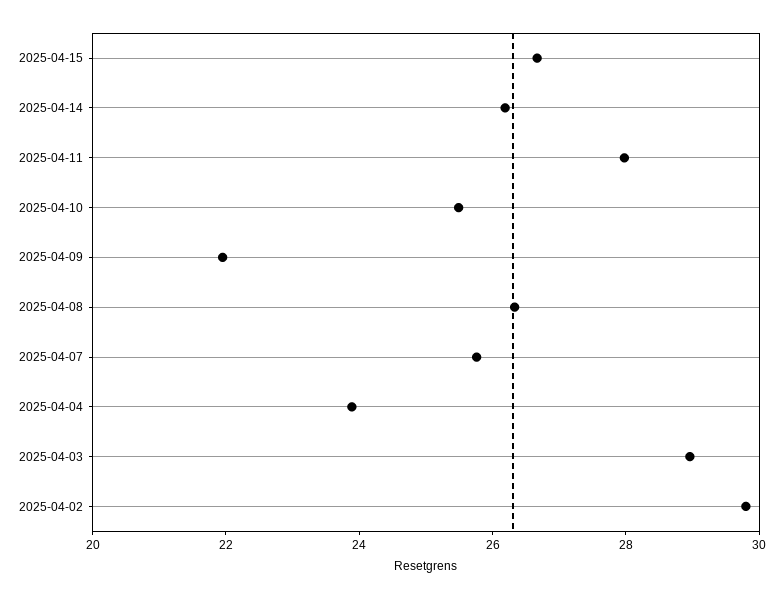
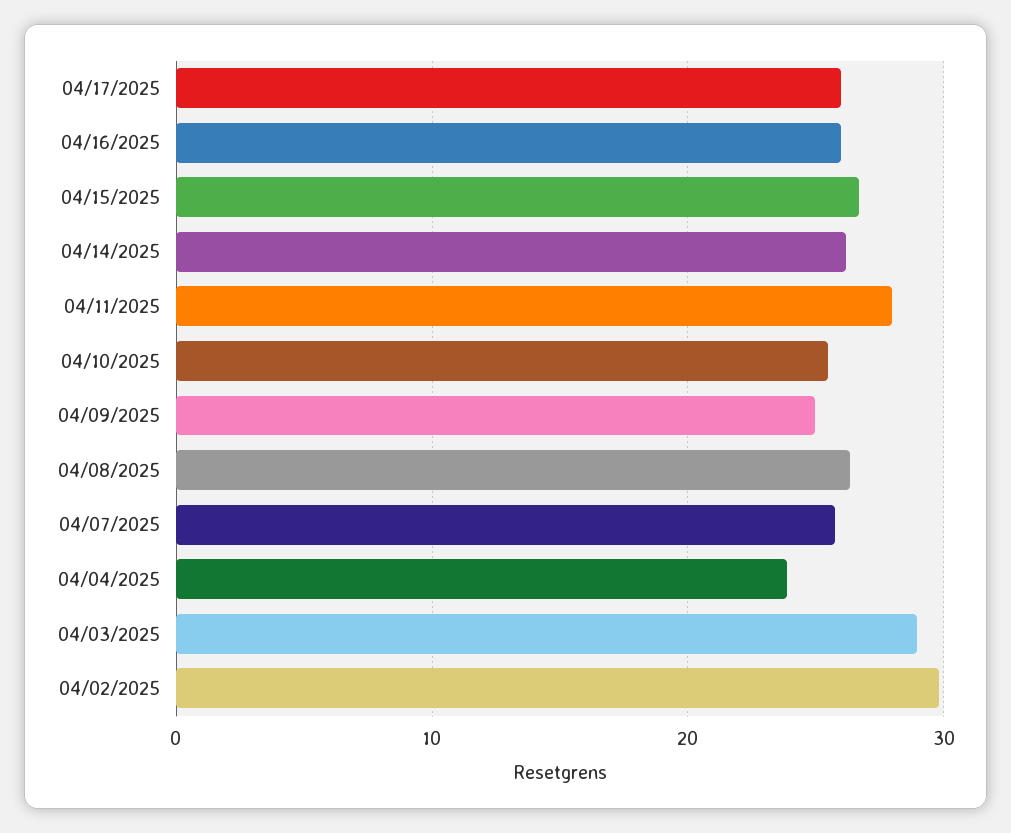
2025-04-09: 22 -> 25
04/17/2025: none -> 26
04/16/2025: none -> 26

